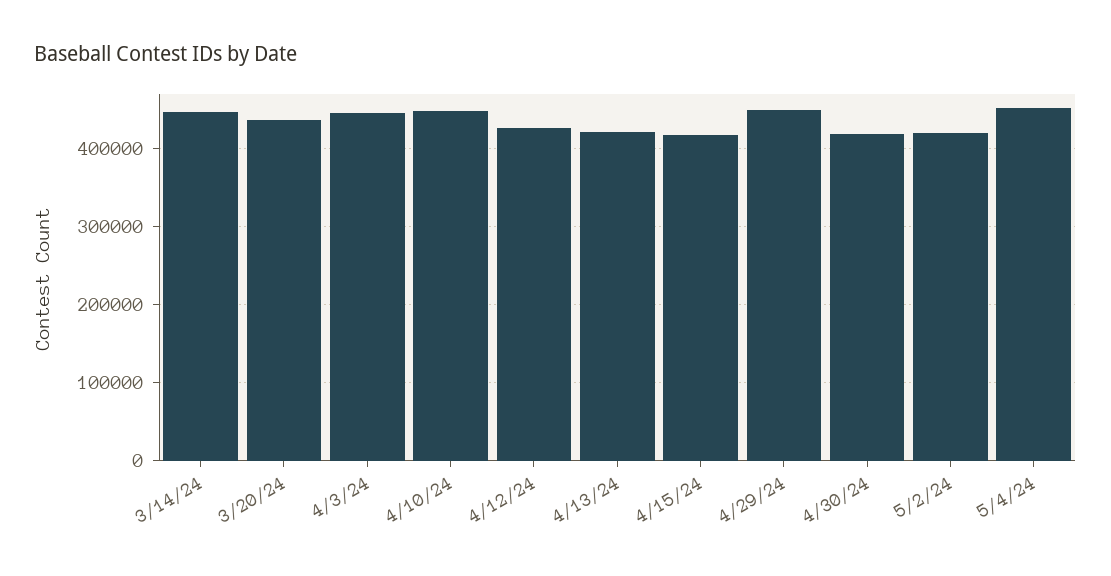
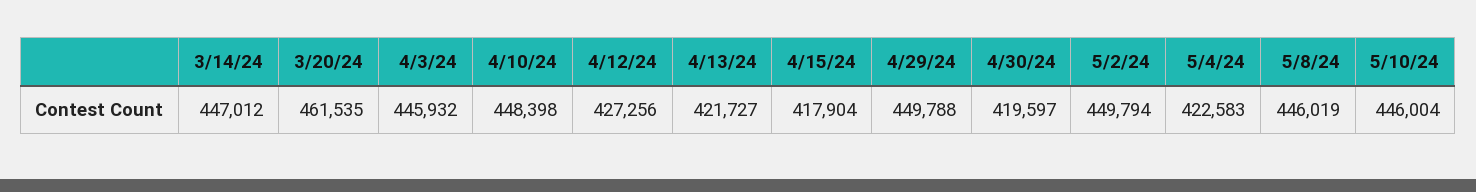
3/20/24: 440000 -> 461535
5/2/24: 420000 -> 449794
5/4/24: 450000 -> 422583
5/8/24: none -> 446019
5/10/24: none -> 446004

